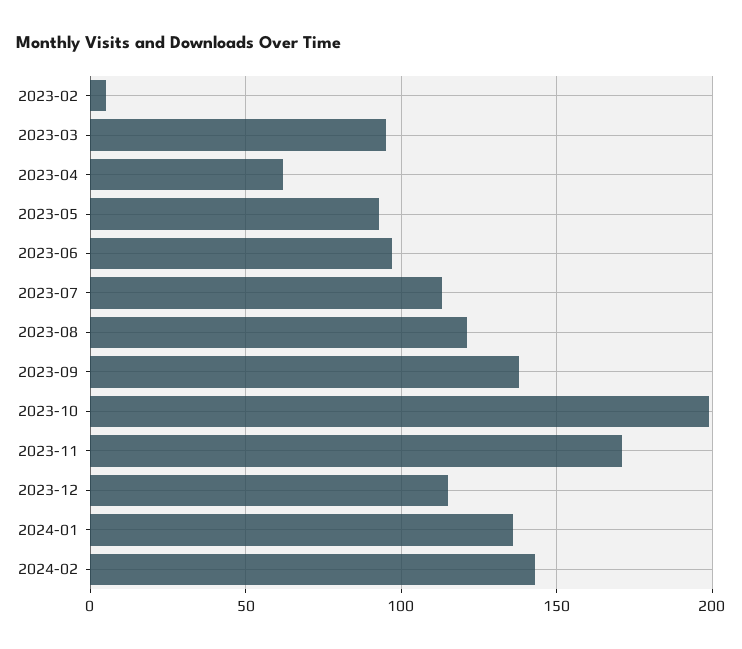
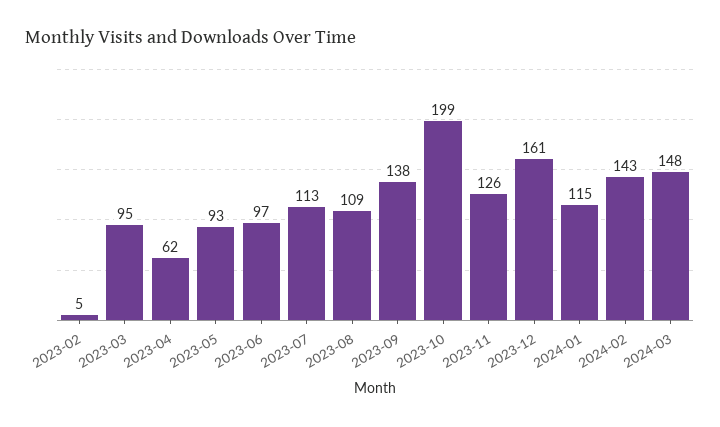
2023-08: 120 -> 109
2023-11: 170 -> 126
2023-12: 115 -> 161
2024-01: 135 -> 115
2024-03: none -> 148

